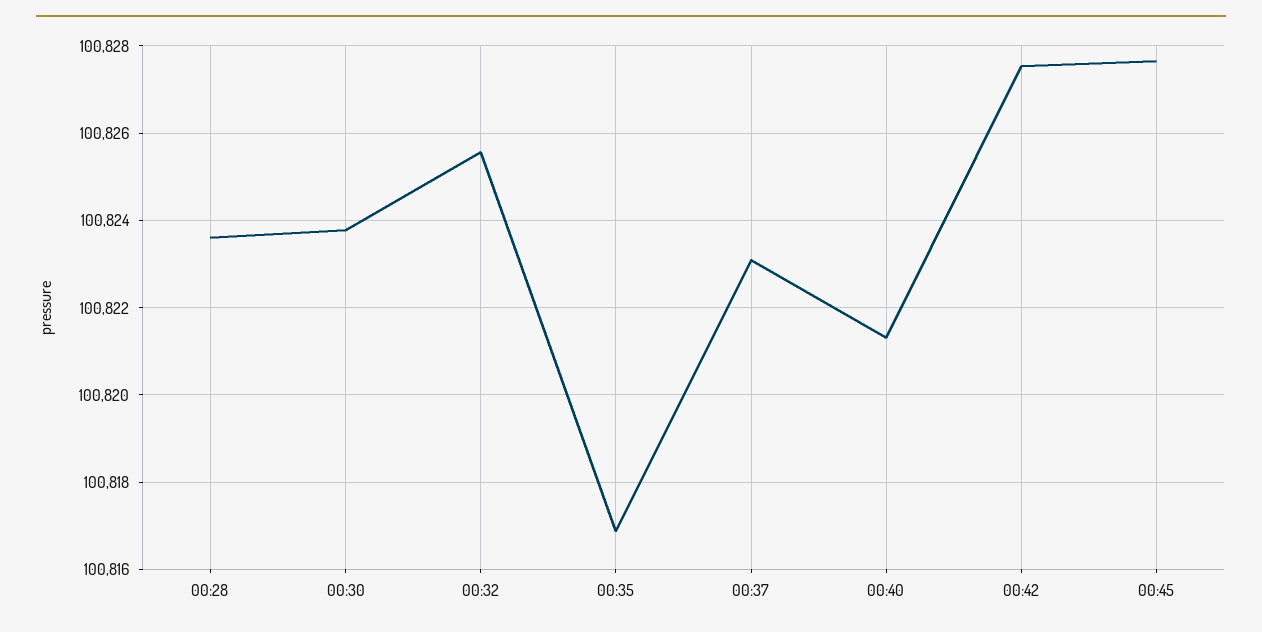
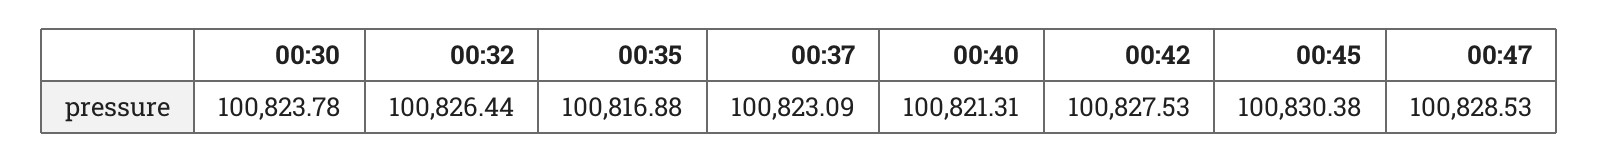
00:28: 100823.6 -> none
00:32: 100825.6 -> 100826.44
00:45: 100827.6 -> 100830.38
00:47: none -> 100828.53

